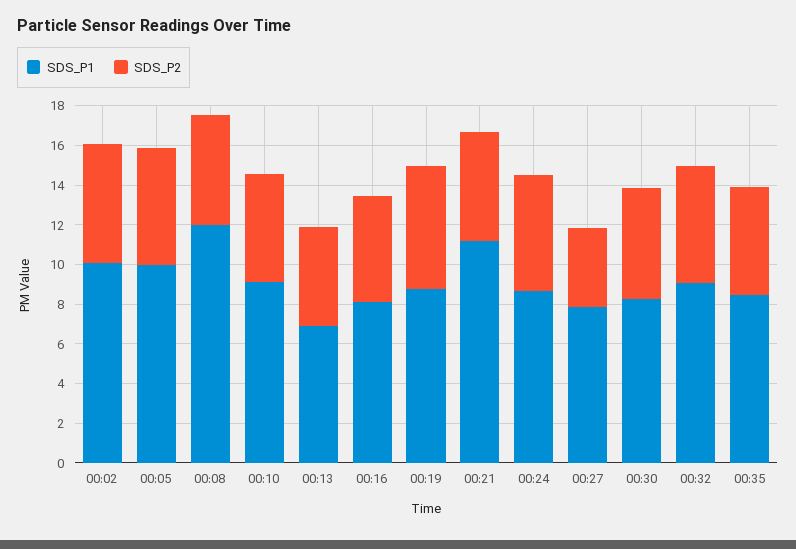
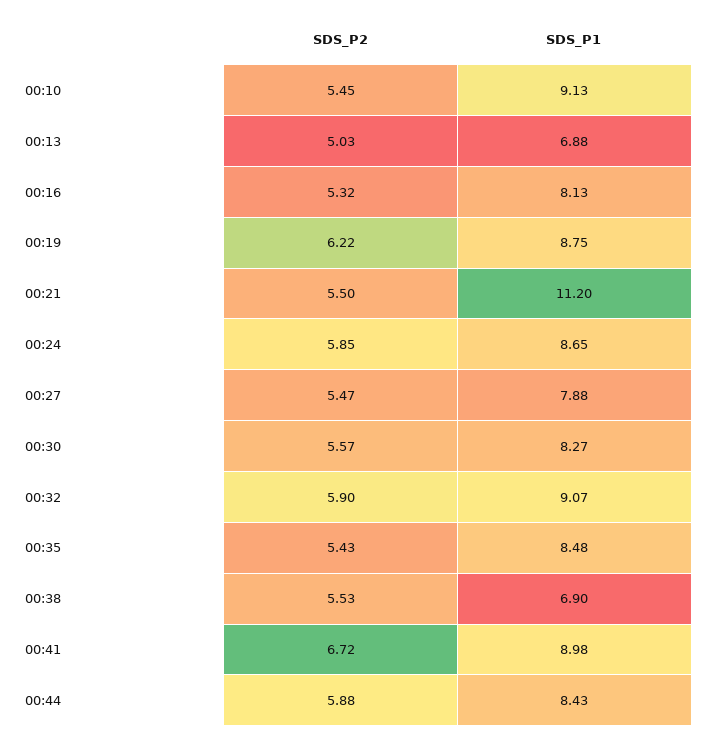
SDS_P1, 00:02: 10 -> none
SDS_P2, 00:02: 6 -> none
SDS_P1, 00:05: 10 -> none
SDS_P2, 00:05: 6 -> none
SDS_P1, 00:08: 12 -> none
SDS_P2, 00:08: 5.5 -> none
SDS_P2, 00:27: 4 -> 5.47
SDS_P2, 00:38: none -> 5.53
SDS_P1, 00:38: none -> 6.9
SDS_P2, 00:41: none -> 6.72
SDS_P1, 00:41: none -> 8.98
SDS_P2, 00:44: none -> 5.88
SDS_P1, 00:44: none -> 8.43

